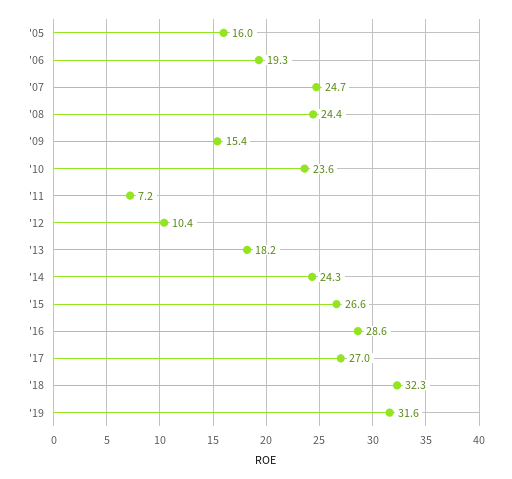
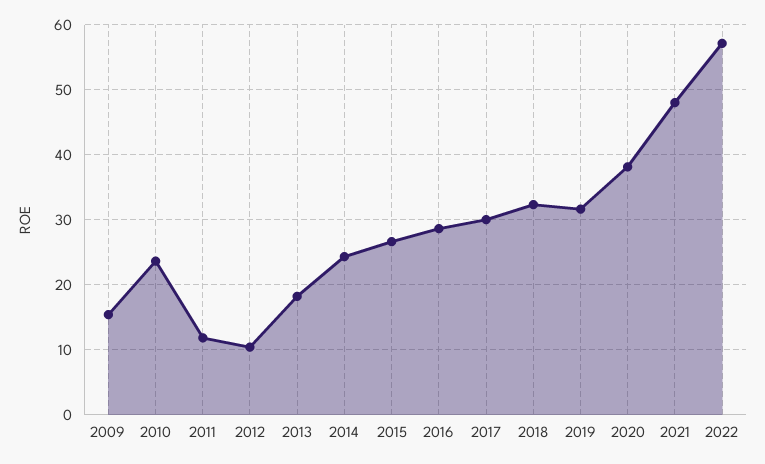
'05: 16 -> none
'06: 19.3 -> none
'07: 24.7 -> none
'08: 24.4 -> none
'11: 7.2 -> 12
'17: 27 -> 30
2020: none -> 38
2021: none -> 48
2022: none -> 57

